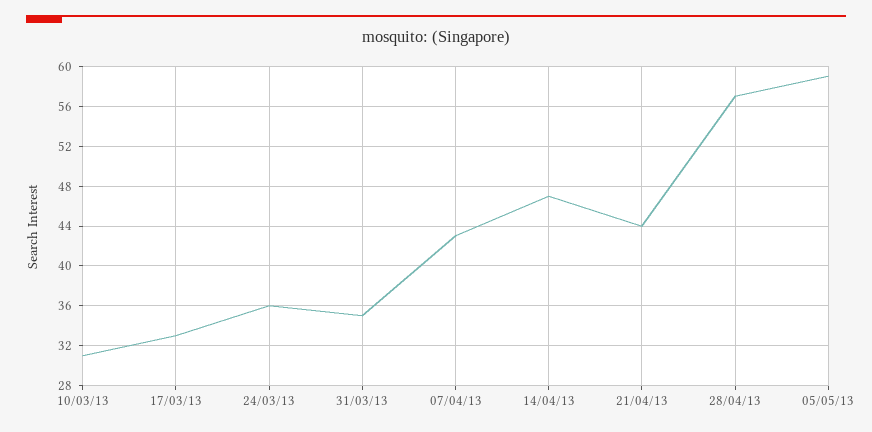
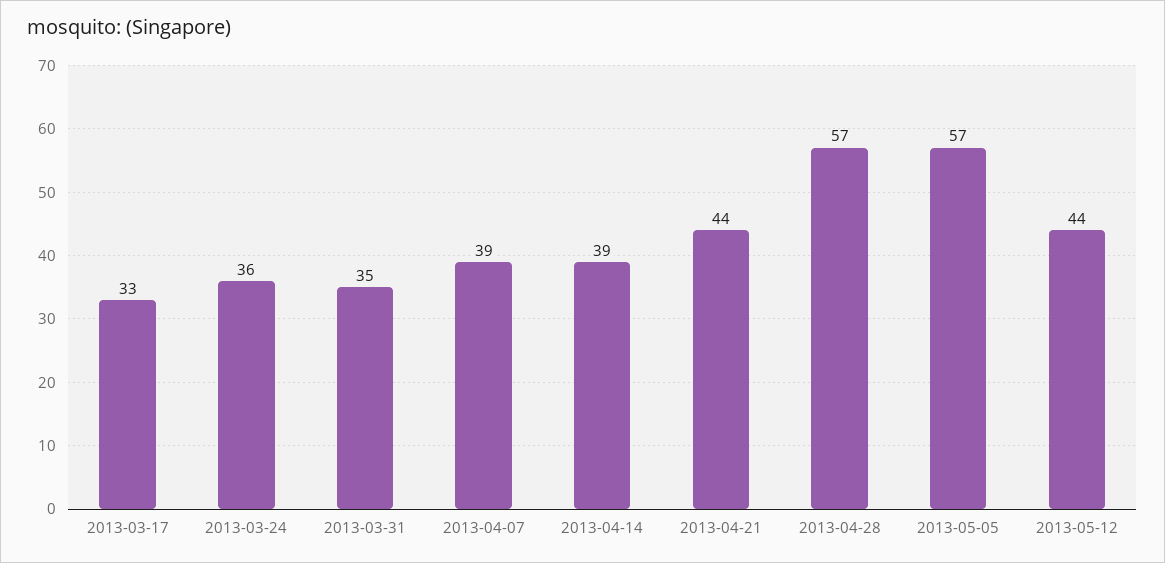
10/03/13: 31 -> none
07/04/13: 43 -> 39
14/04/13: 47 -> 39
05/05/13: 59 -> 57
2013-05-12: none -> 44

